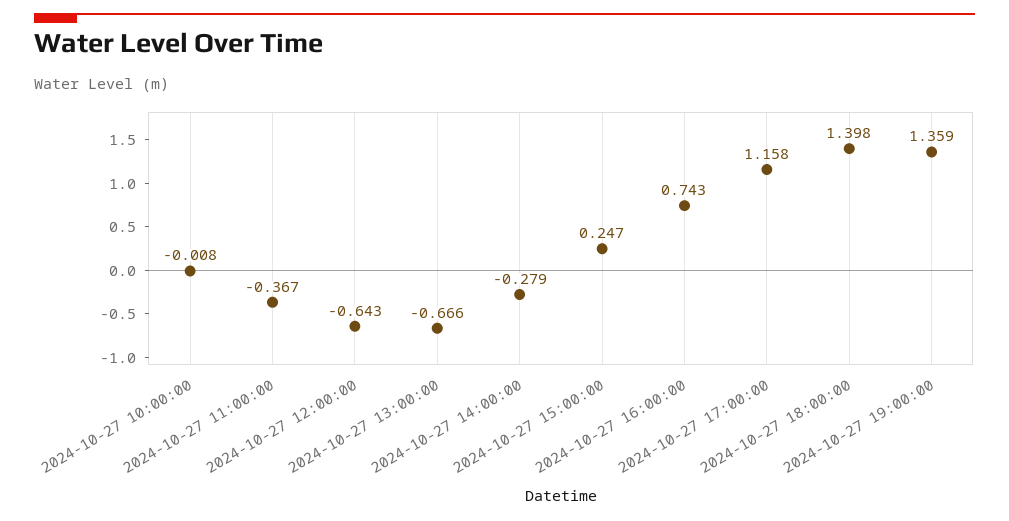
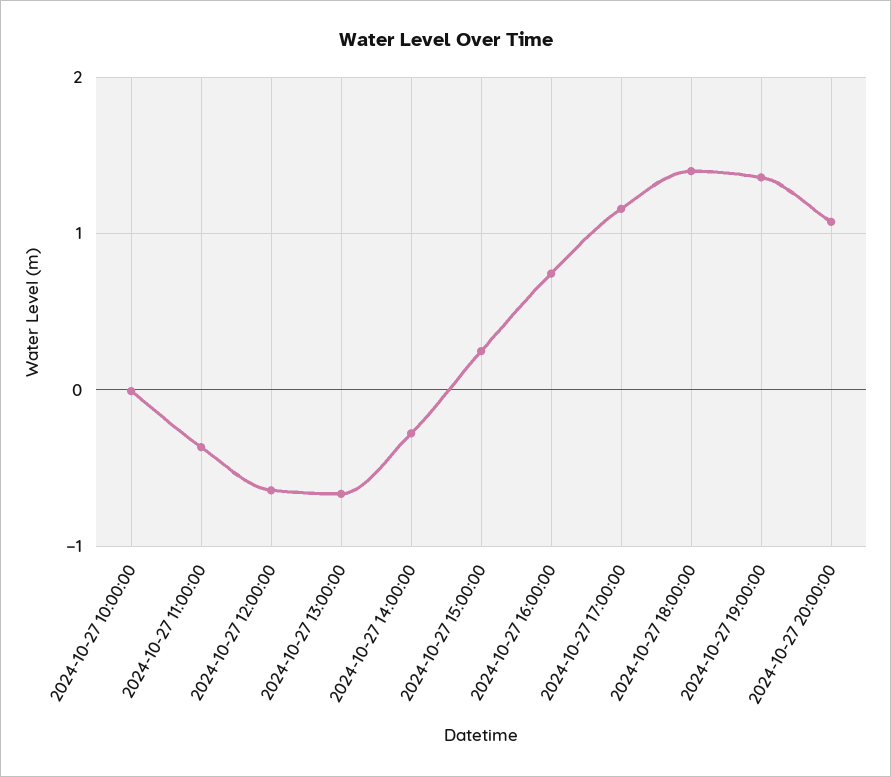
2024-10-27 20:00:00: none -> 1.1

